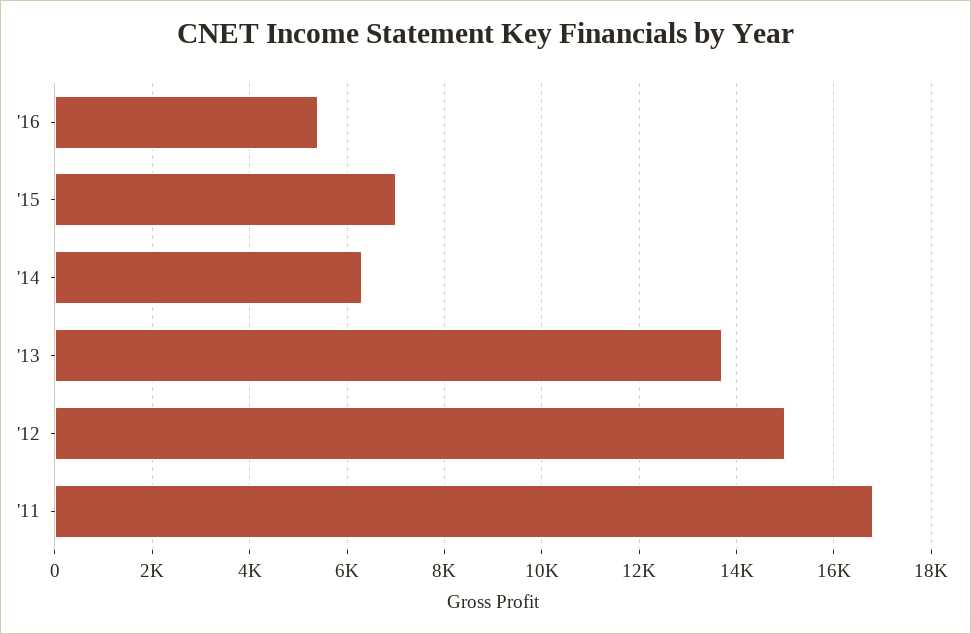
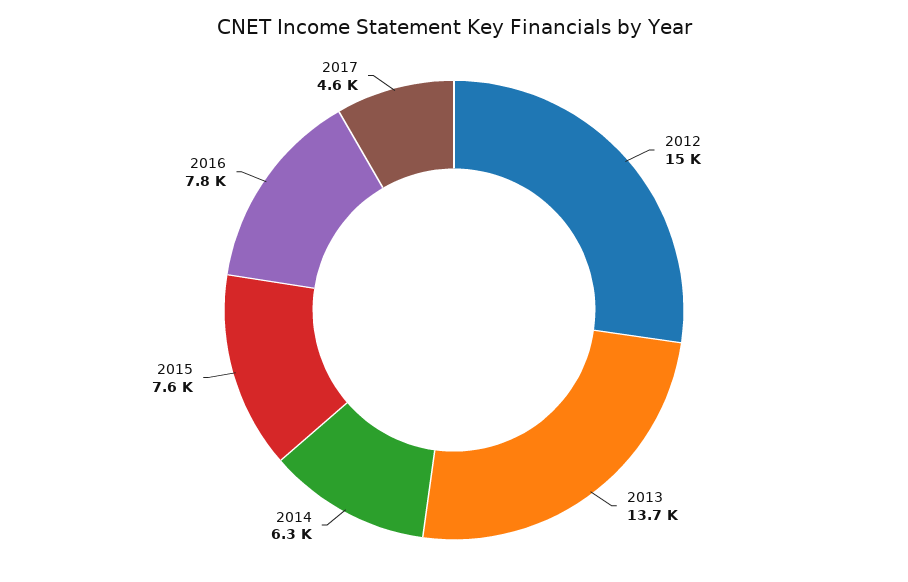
'16: 5400 -> 7800
'15: 7000 -> 7600
'11: 16800 -> none
2017: none -> 4600

